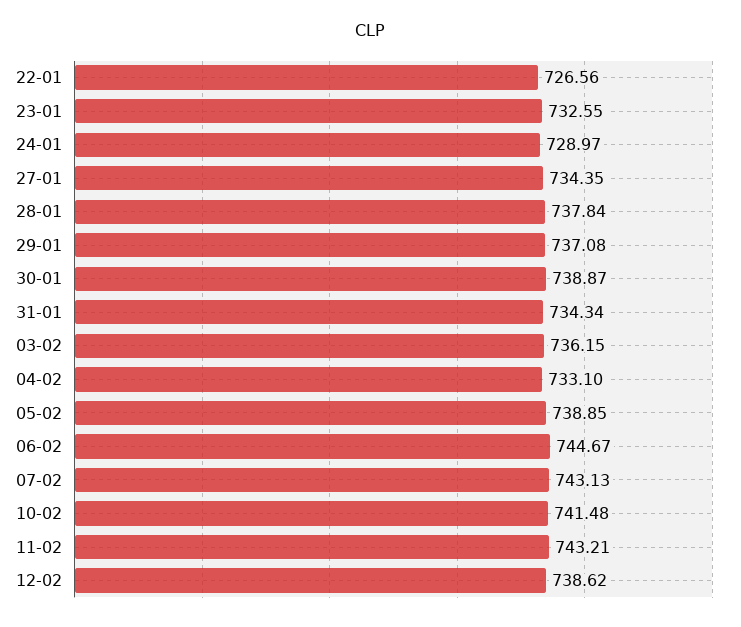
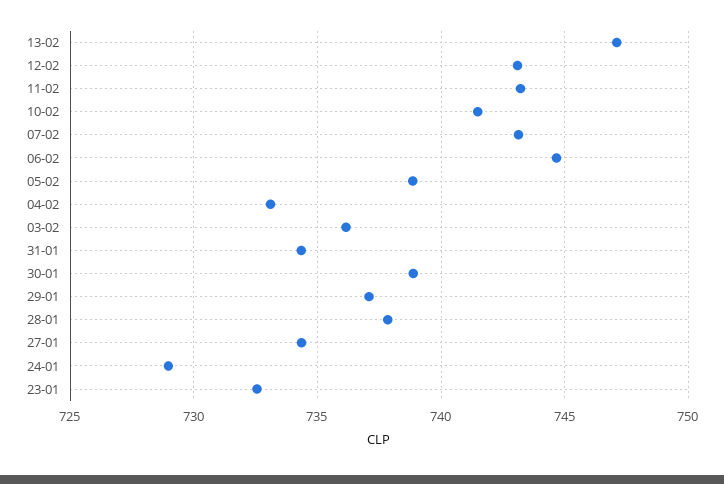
22-01: 726.56 -> none
12-02: 738.62 -> 743
13-02: none -> 747

